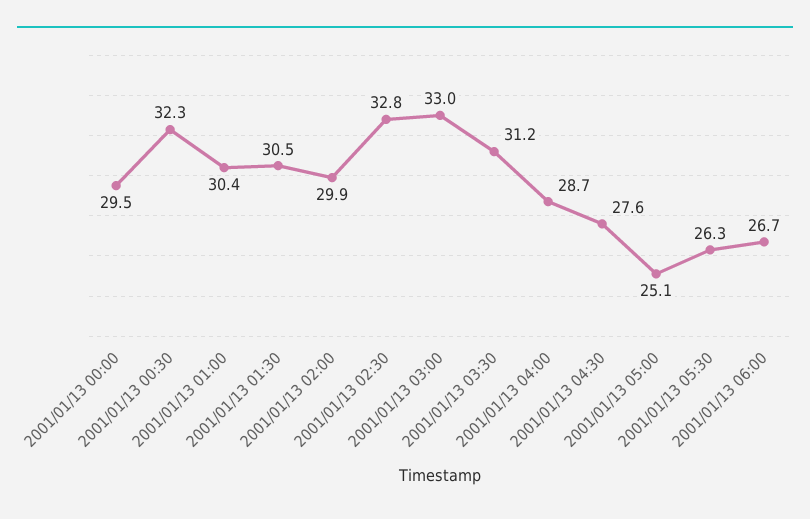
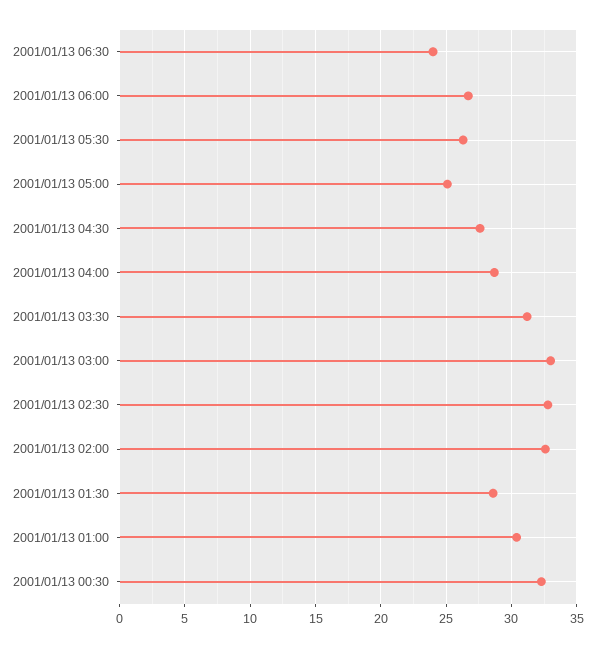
2001/01/13 00:00: 29.5 -> none
2001/01/13 01:30: 30.5 -> 28.5
2001/01/13 02:00: 29.9 -> 32.5
2001/01/13 06:30: none -> 24

